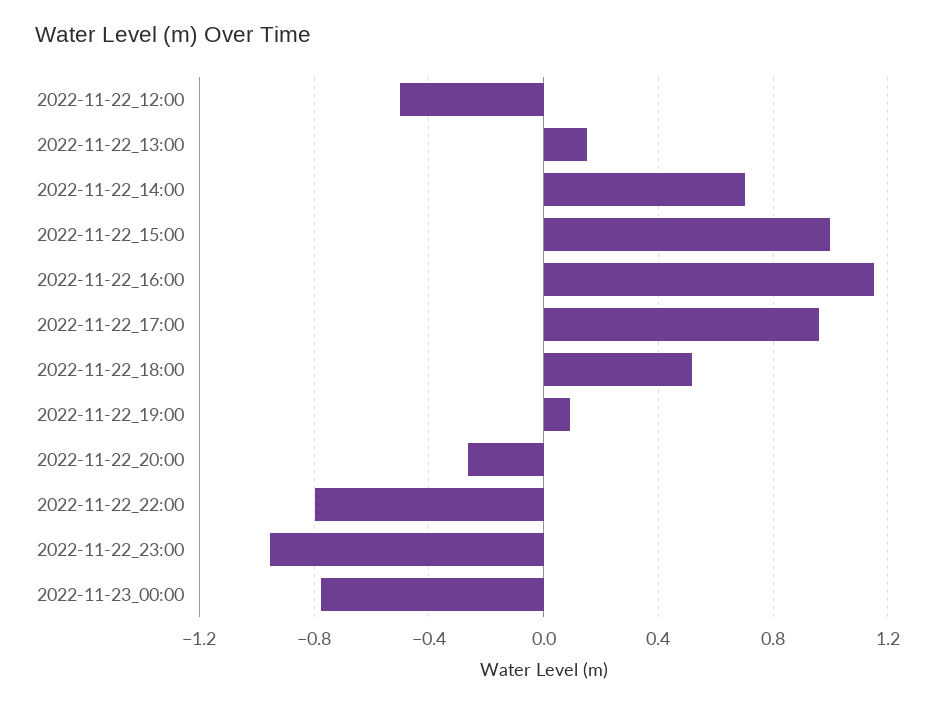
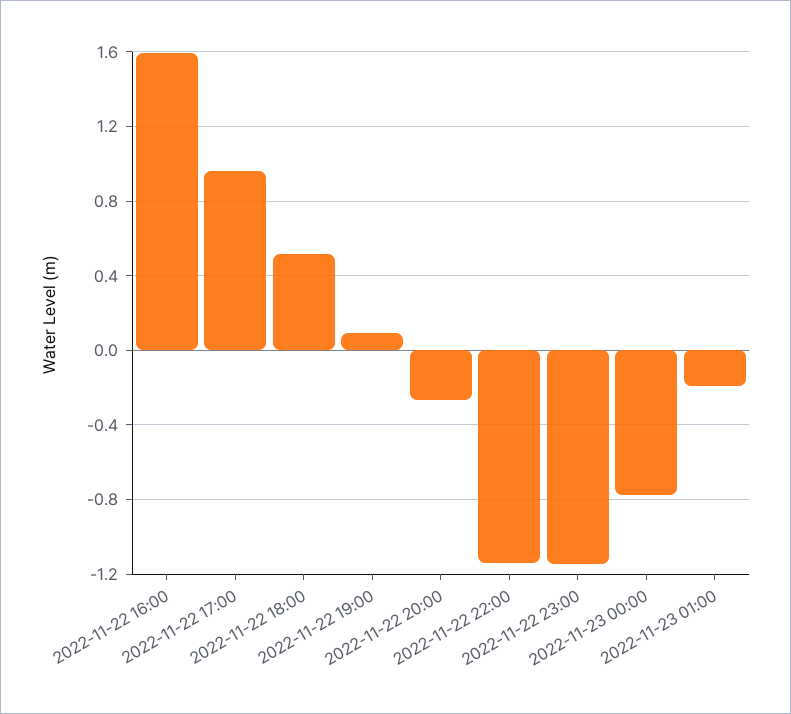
2022-11-22_12:00: -0.5 -> none
2022-11-22_13:00: 0.15 -> none
2022-11-22_14:00: 0.7 -> none
2022-11-22_15:00: 1 -> none
2022-11-22_16:00: 1.15 -> 1.6
2022-11-22_22:00: -0.8 -> -1.15
2022-11-22_23:00: -0.95 -> -1.15
2022-11-23 01:00: none -> -0.2

